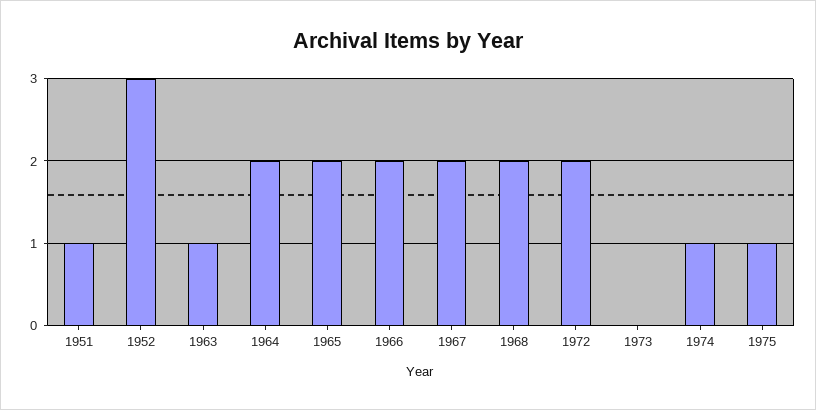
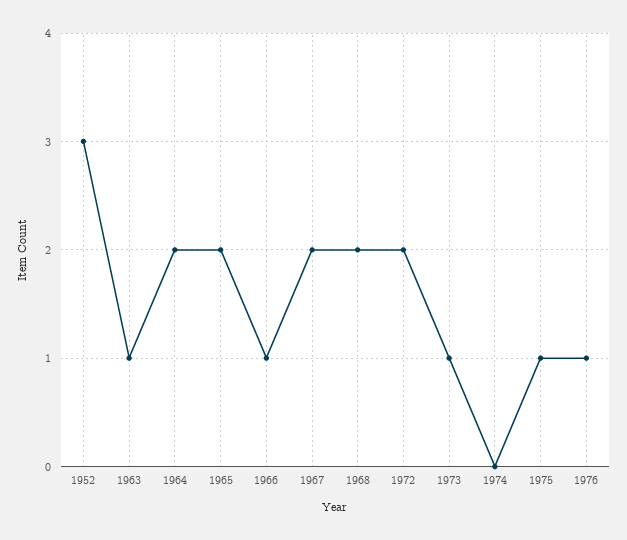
1951: 1 -> none
1966: 2 -> 1
1973: 0 -> 1
1974: 1 -> 0
1976: none -> 1

